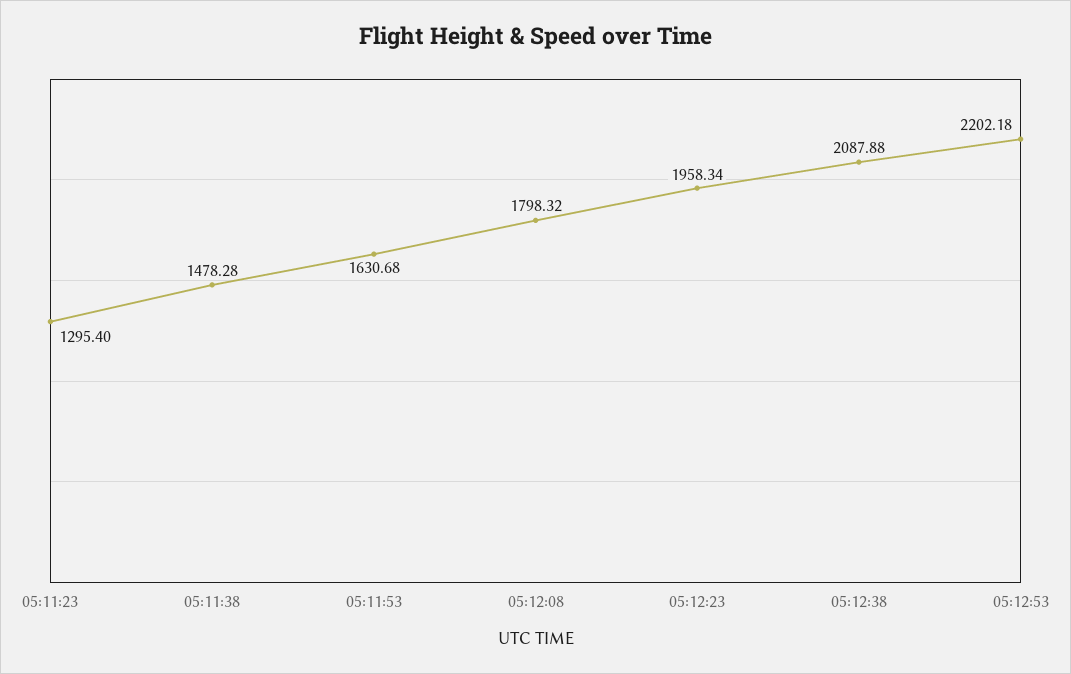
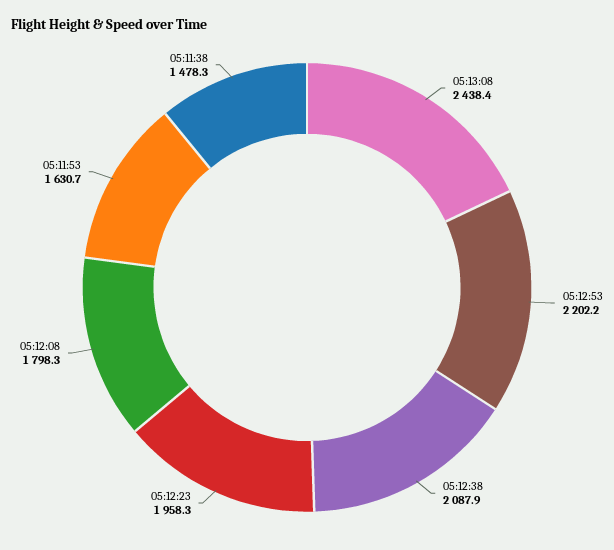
05:11:23: 1295.4 -> none
05:13:08: none -> 2438.4

